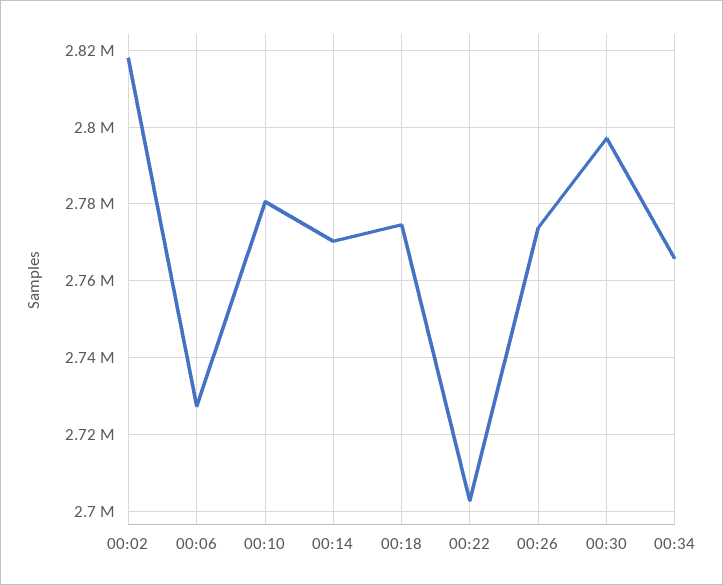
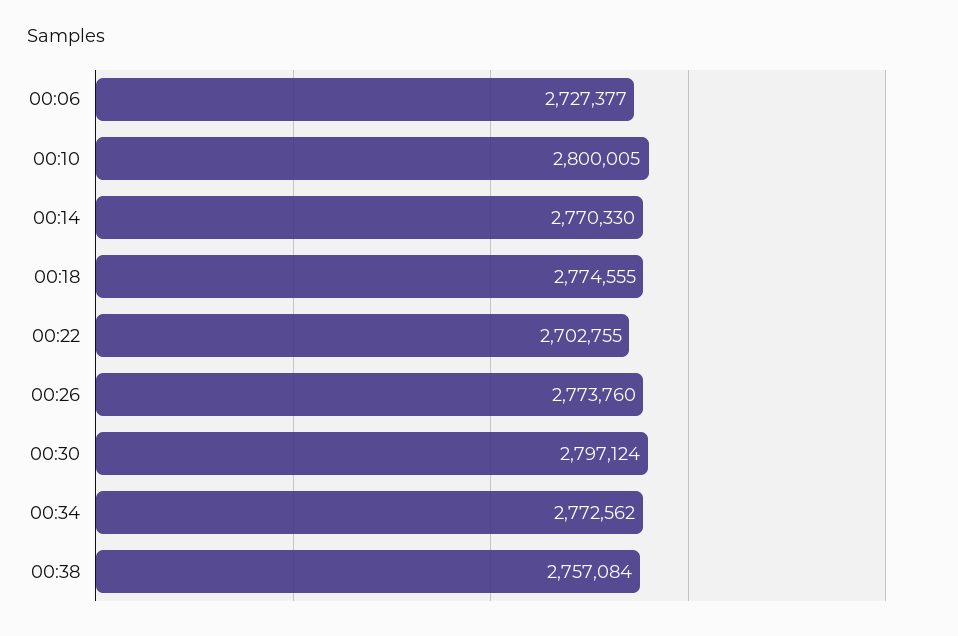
00:02: 2818000 -> none
00:10: 2780000 -> 2800005
00:34: 2766000 -> 2772562
00:38: none -> 2757084

